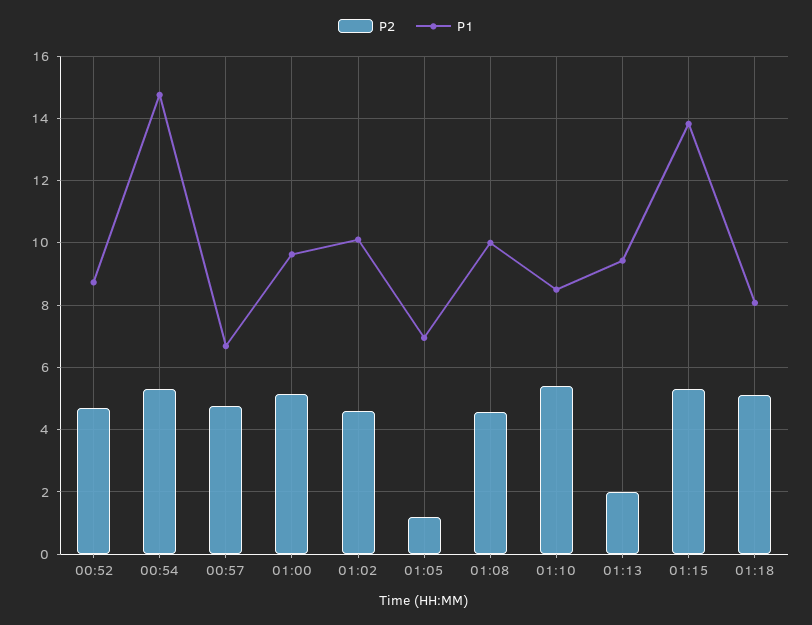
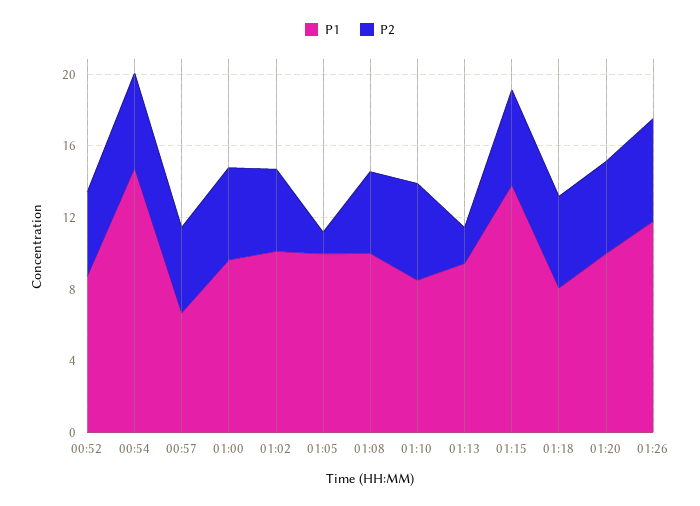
P1, 01:05: 7 -> 10
P1, 01:20: none -> 10
P2, 01:20: none -> 5
P1, 01:26: none -> 12
P2, 01:26: none -> 6

